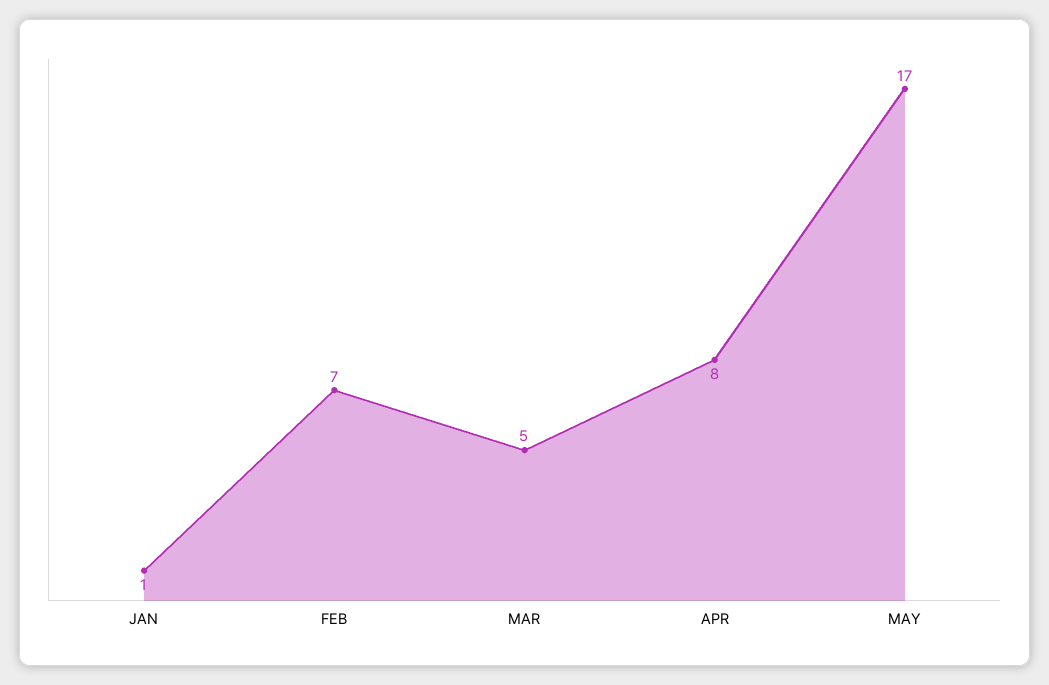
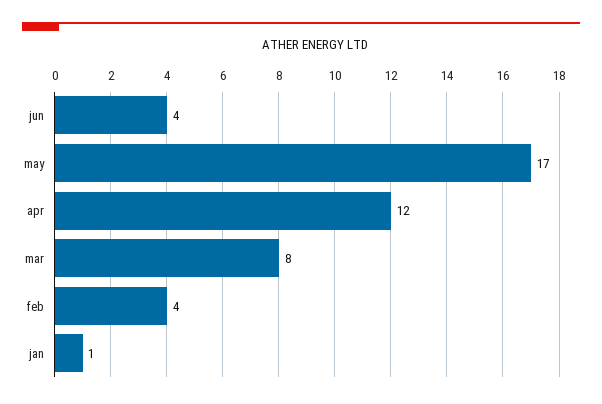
FEB: 7 -> 4
MAR: 5 -> 8
APR: 8 -> 12
jun: none -> 4

